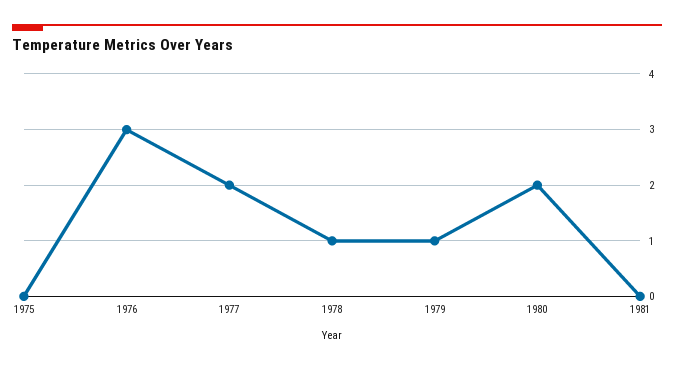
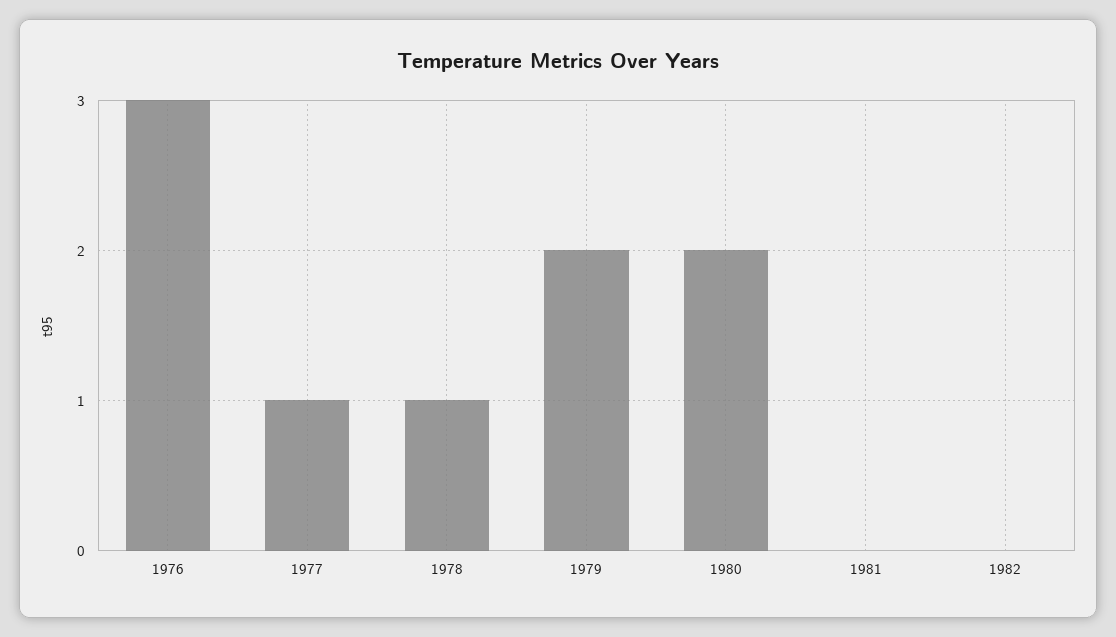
1975: 0 -> none
1977: 2 -> 1
1979: 1 -> 2
1982: none -> 0

